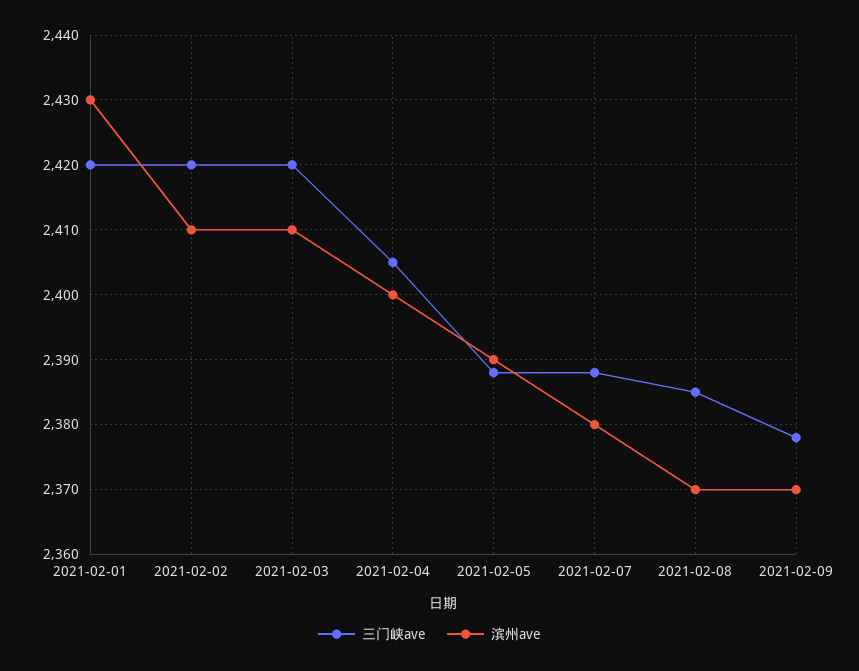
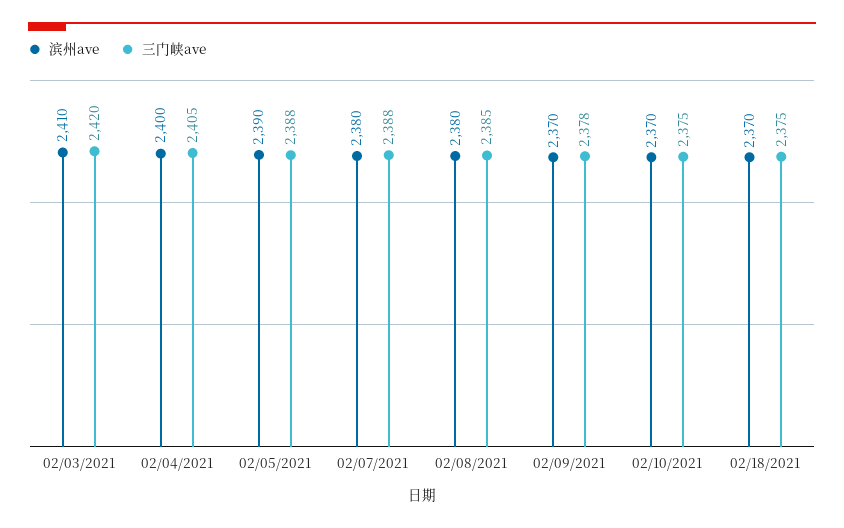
三门峡ave, 2021-02-01: 2420 -> none
滨州ave, 2021-02-01: 2430 -> none
三门峡ave, 2021-02-02: 2420 -> none
滨州ave, 2021-02-02: 2410 -> none
滨州ave, 2021-02-08: 2370 -> 2380
滨州ave, 02/10/2021: none -> 2370
三门峡ave, 02/10/2021: none -> 2375
滨州ave, 02/18/2021: none -> 2370
三门峡ave, 02/18/2021: none -> 2375

